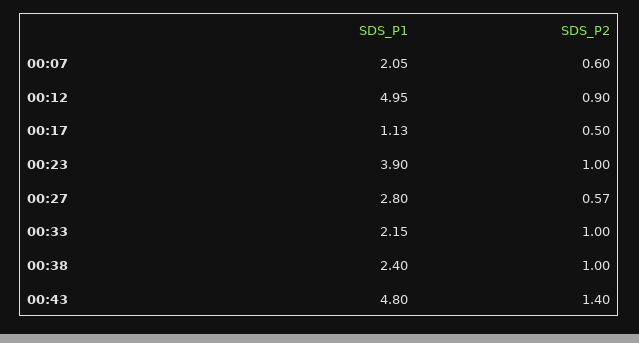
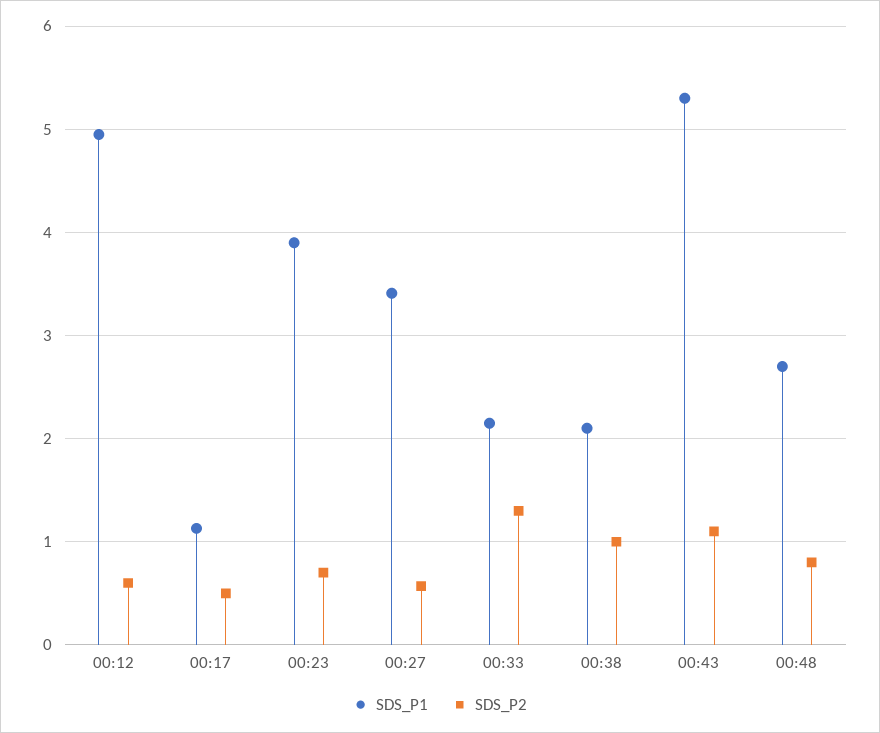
SDS_P1, 00:07: 2.05 -> none
SDS_P2, 00:07: 0.6 -> none
SDS_P2, 00:12: 0.9 -> 0.6
SDS_P2, 00:23: 1 -> 0.7
SDS_P1, 00:27: 2.8 -> 3.4
SDS_P2, 00:33: 1 -> 1.3
SDS_P1, 00:38: 2.4 -> 2.1
SDS_P1, 00:43: 4.8 -> 5.3
SDS_P2, 00:43: 1.4 -> 1.1
SDS_P1, 00:48: none -> 2.7
SDS_P2, 00:48: none -> 0.8

